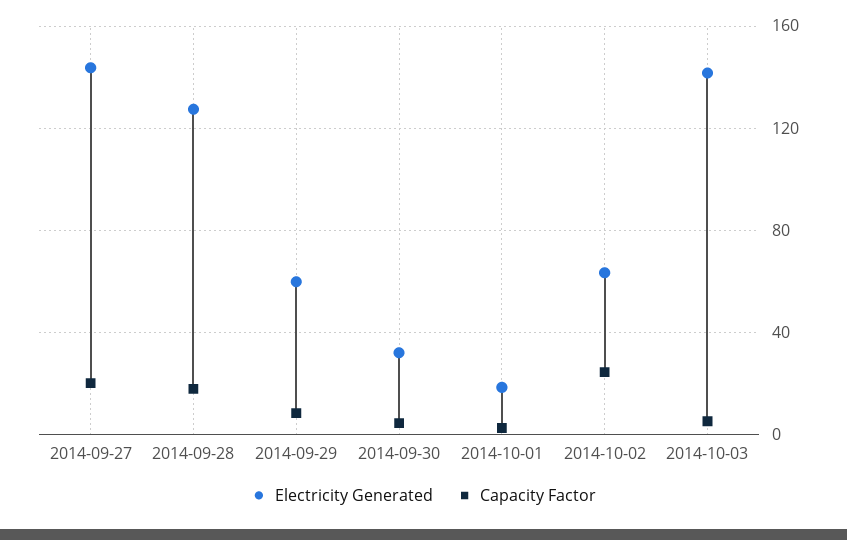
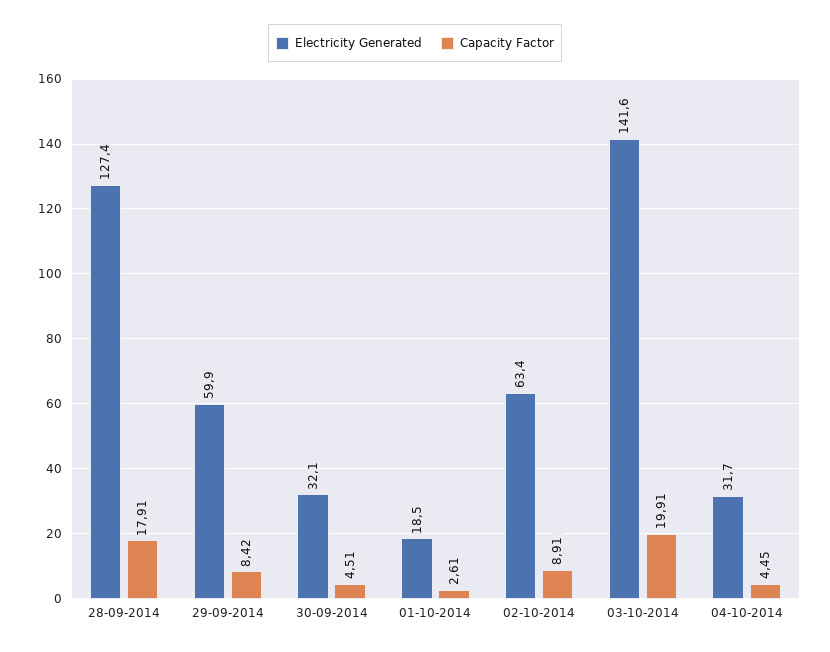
Electricity Generated, 2014-09-27: 145 -> none
Capacity Factor, 2014-09-27: 20 -> none
Capacity Factor, 2014-10-02: 25 -> 8.91
Capacity Factor, 2014-10-03: 5 -> 19.91
Electricity Generated, 04-10-2014: none -> 31.7
Capacity Factor, 04-10-2014: none -> 4.45

